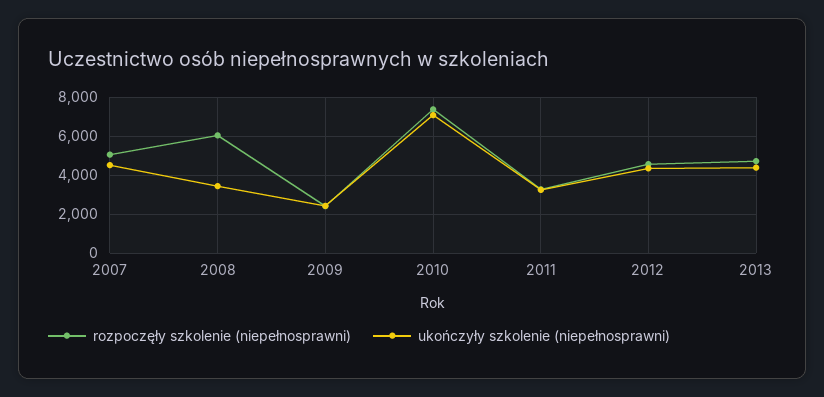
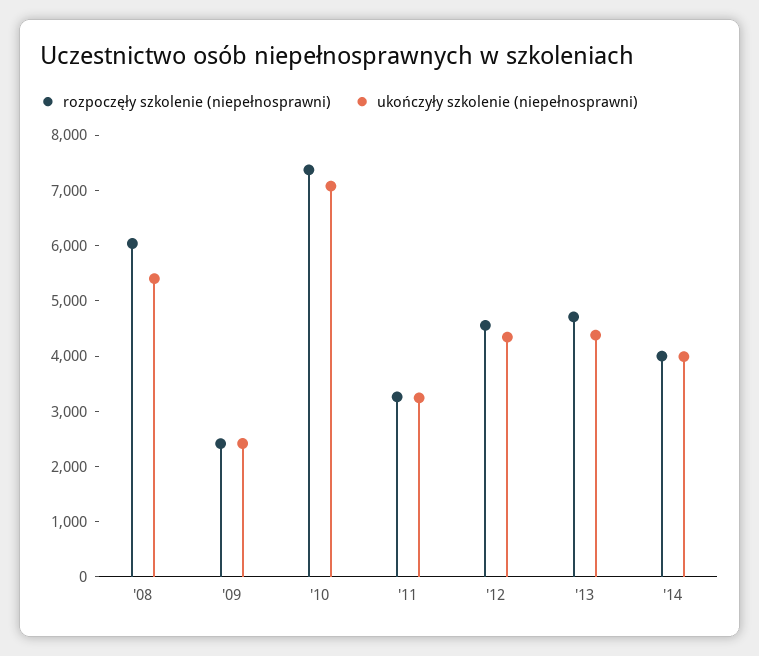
rozpoczęły szkolenie (niepełnosprawni), 2007: 5000 -> none
ukończyły szkolenie (niepełnosprawni), 2007: 4500 -> none
ukończyły szkolenie (niepełnosprawni), 2008: 3500 -> 5400
rozpoczęły szkolenie (niepełnosprawni), '14: none -> 4000
ukończyły szkolenie (niepełnosprawni), '14: none -> 4000

